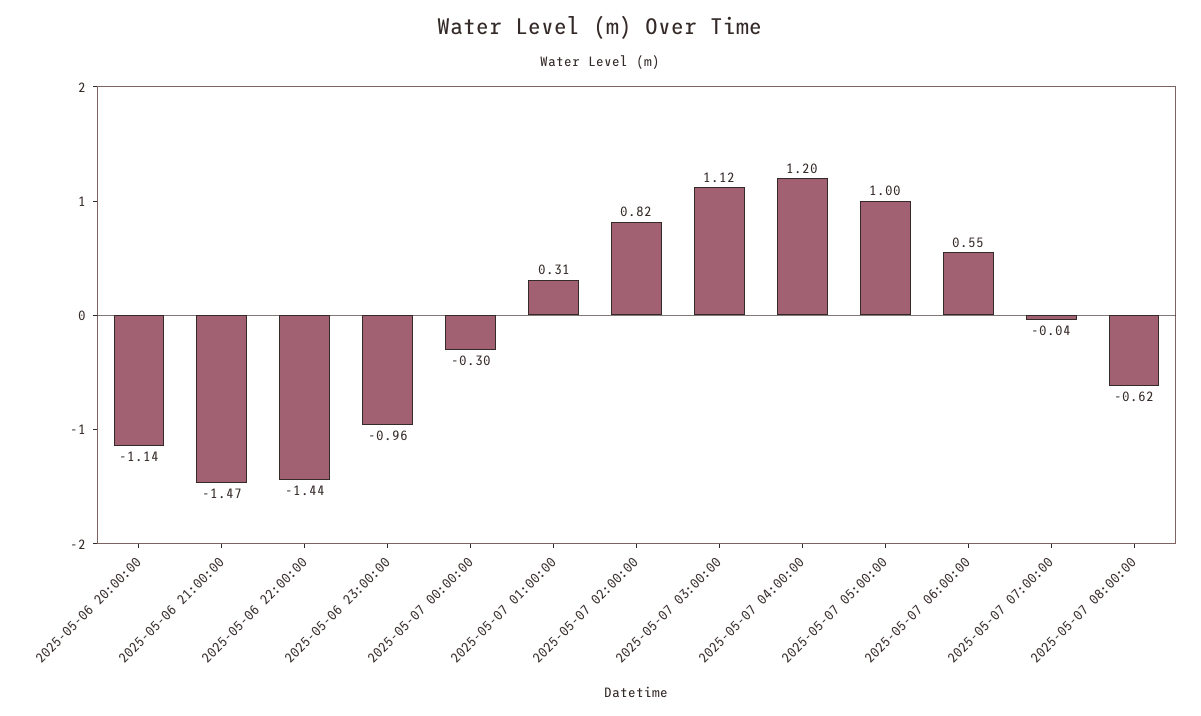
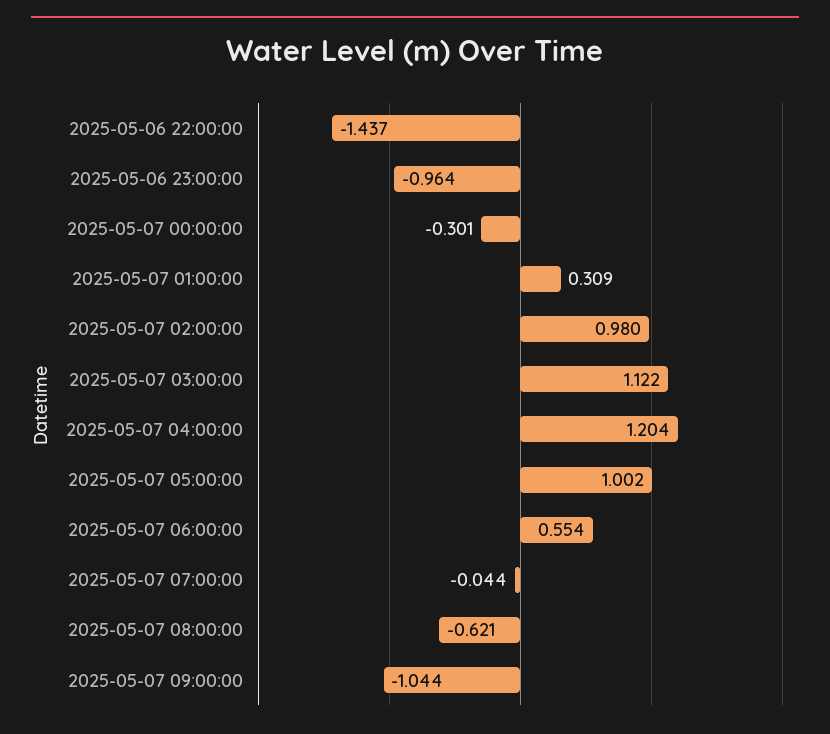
2025-05-06 20:00:00: -1.14 -> none
2025-05-06 21:00:00: -1.47 -> none
2025-05-07 02:00:00: 0.82 -> 0.98
2025-05-07 09:00:00: none -> -1.044

